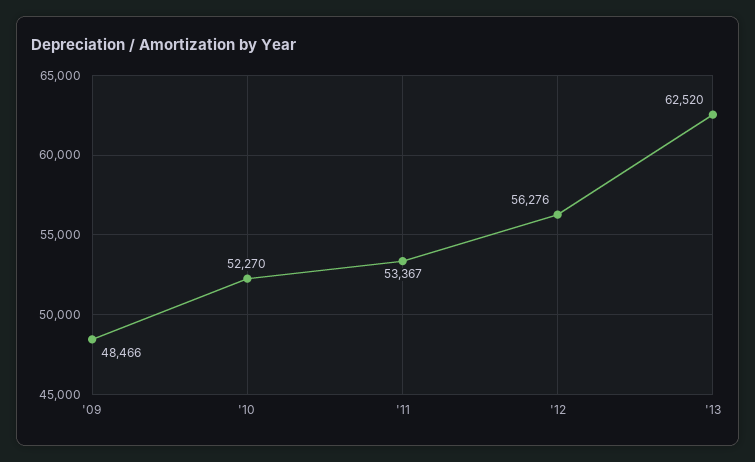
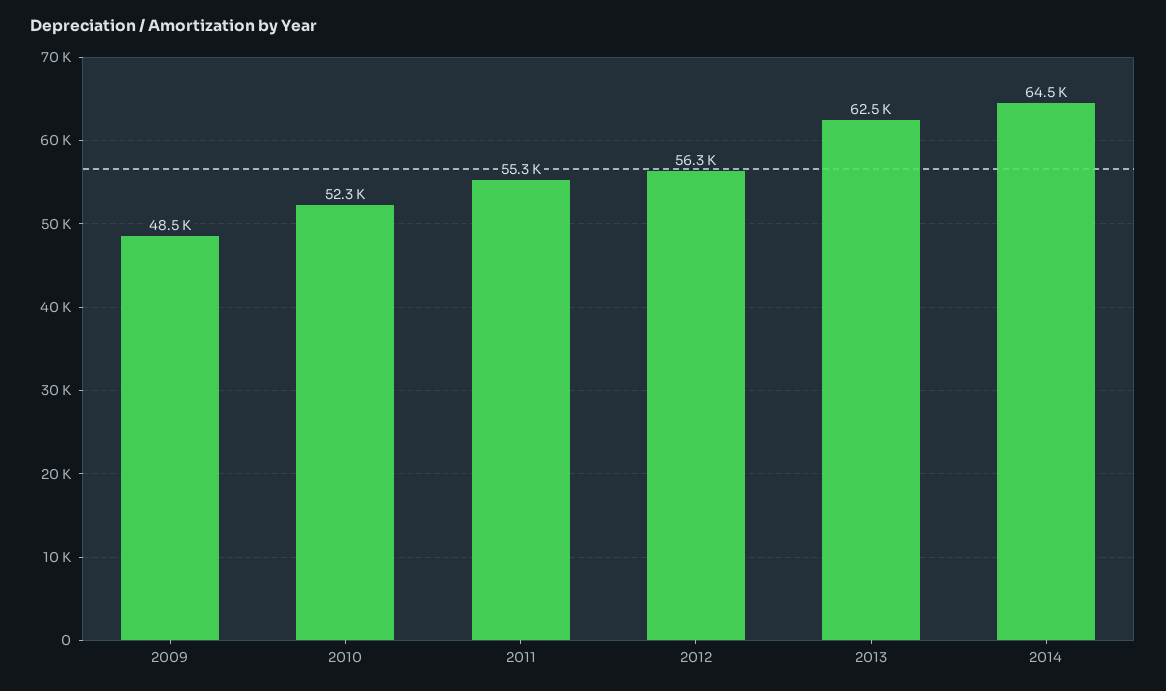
'11: 53367 -> 55300
2014: none -> 64500

